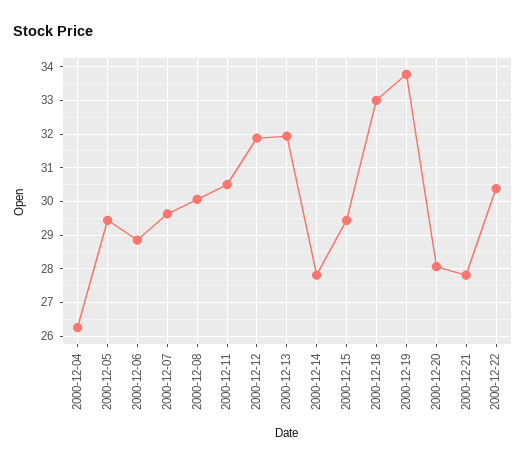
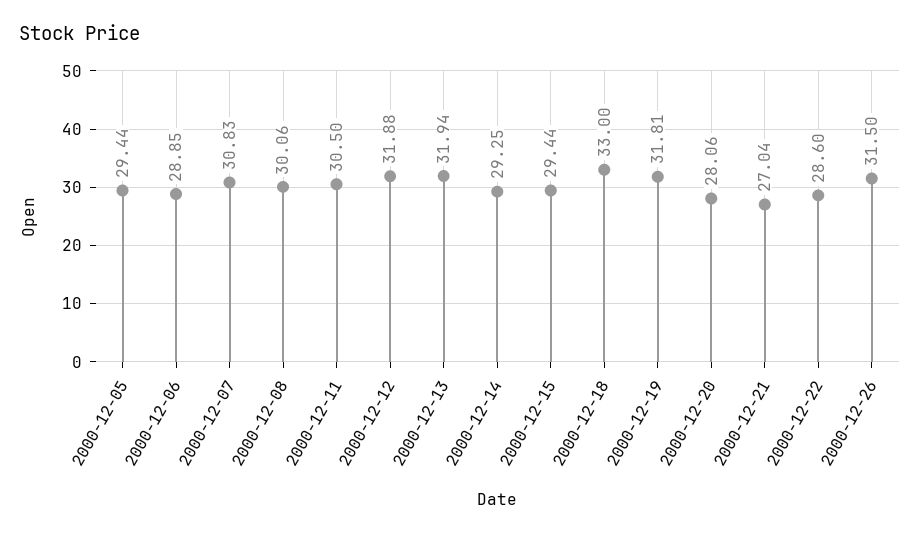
2000-12-04: 26.2 -> none
2000-12-07: 29.6 -> 30.83
2000-12-14: 27.8 -> 29.25
2000-12-19: 33.8 -> 31.81
2000-12-21: 27.8 -> 27.04
2000-12-22: 30.4 -> 28.6
2000-12-26: none -> 31.5

